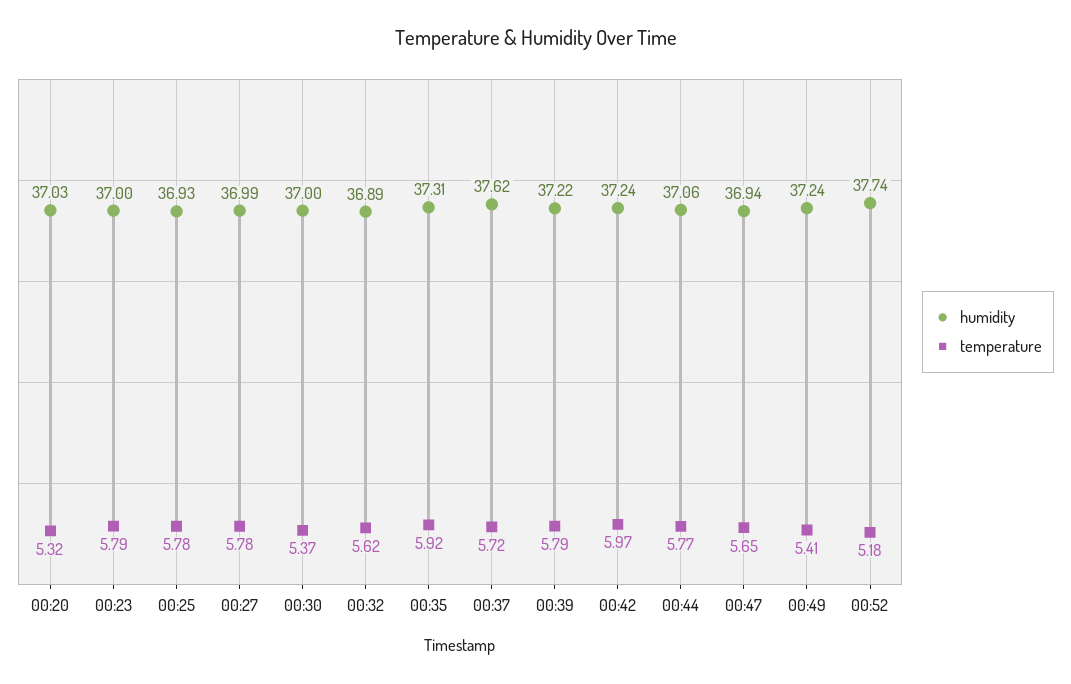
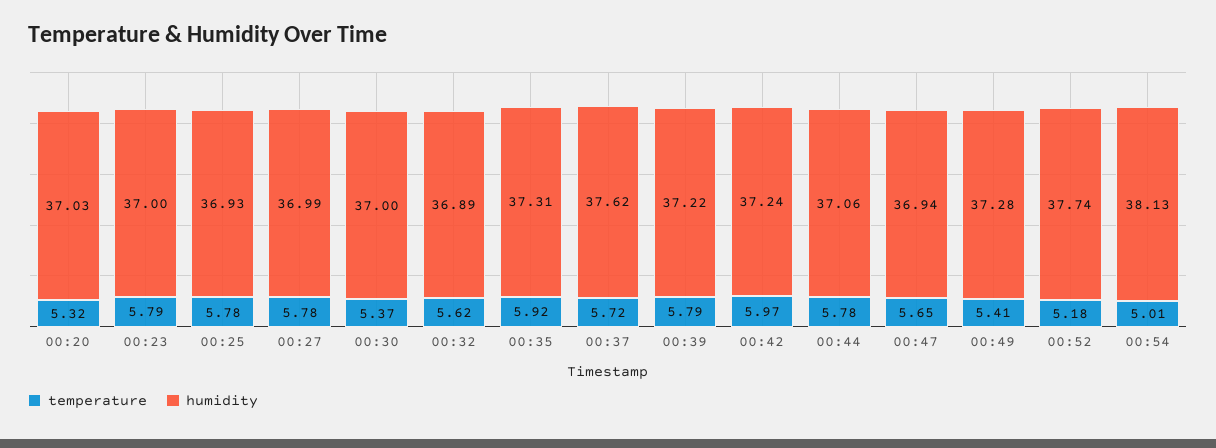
temperature, 00:44: 5.77 -> 5.78
humidity, 00:49: 37.24 -> 37.28
temperature, 00:54: none -> 5.01
humidity, 00:54: none -> 38.13

